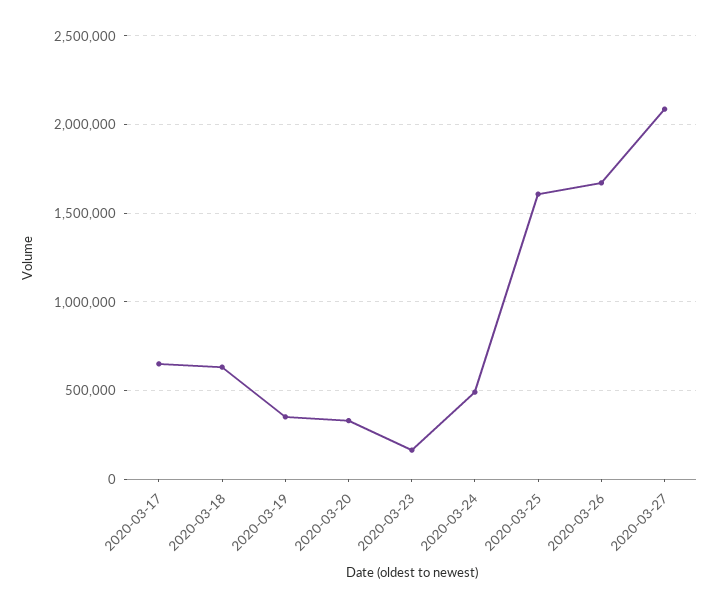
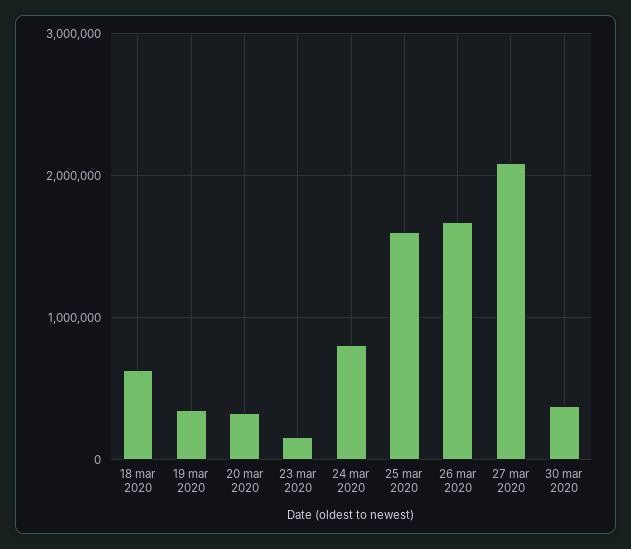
2020-03-17: 650000 -> none
2020-03-24: 500000 -> 800000
30 mar 2020: none -> 400000

